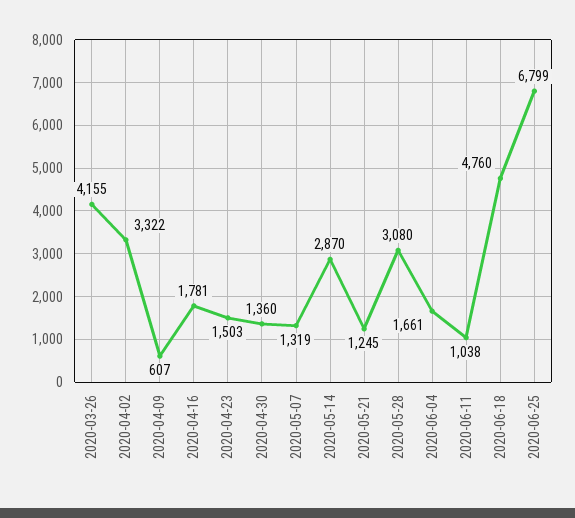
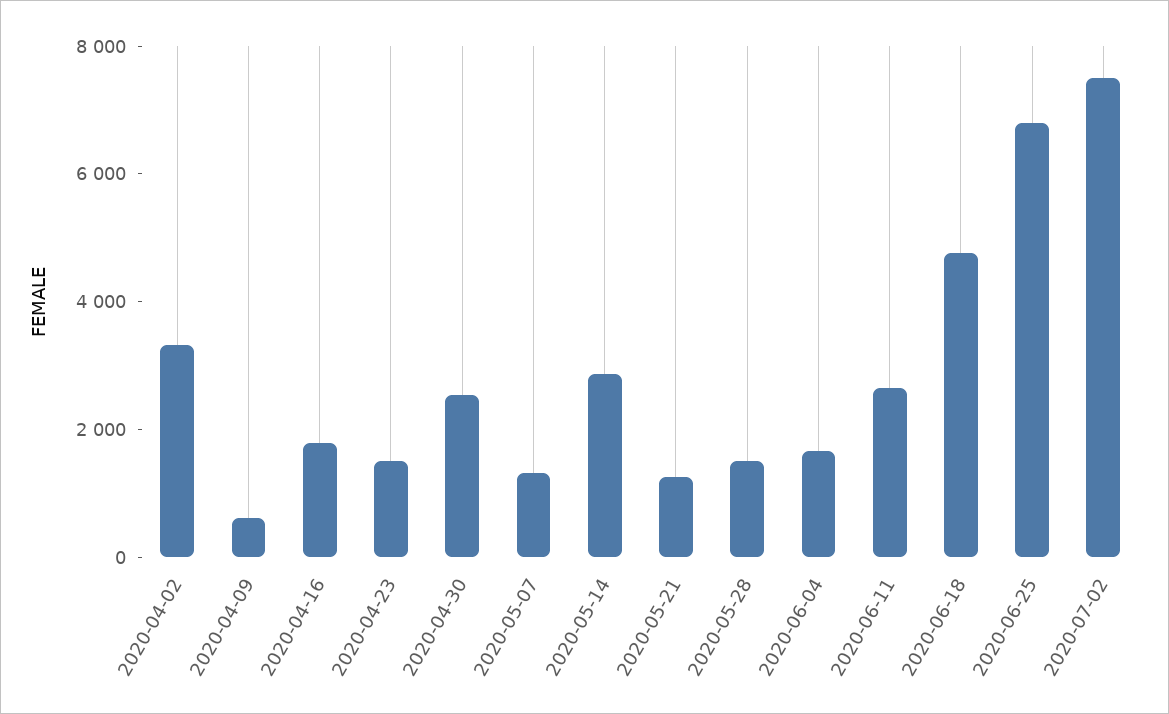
2020-03-26: 4155 -> none
2020-04-30: 1360 -> 2500
2020-05-28: 3080 -> 1500
2020-06-11: 1038 -> 2500
2020-07-02: none -> 7500

